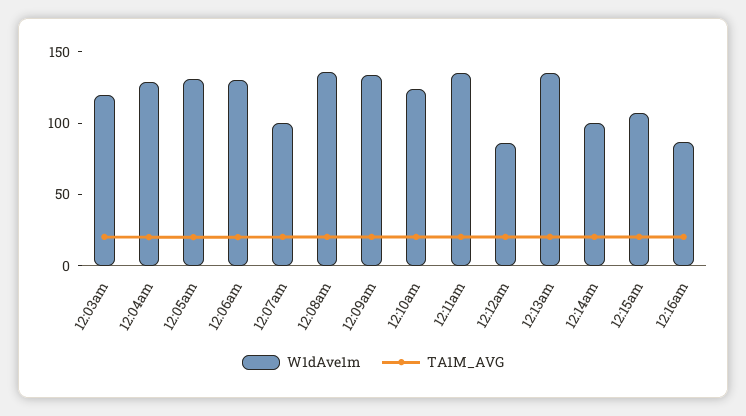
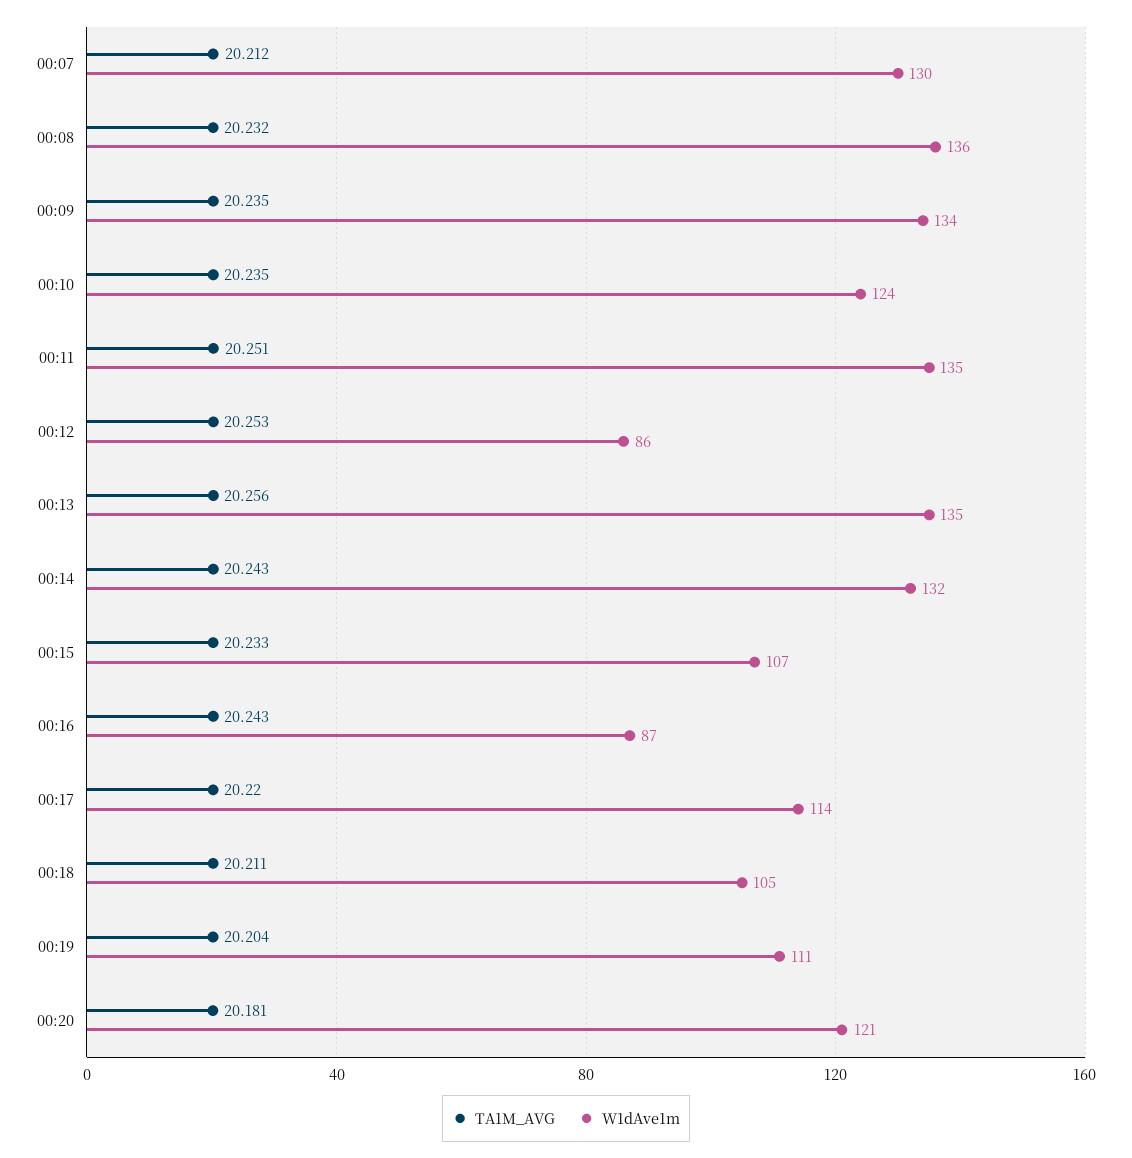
W1dAve1m, 12:03am: 120 -> none
TA1M_AVG, 12:03am: 20 -> none
W1dAve1m, 12:04am: 130 -> none
TA1M_AVG, 12:04am: 20 -> none
W1dAve1m, 12:05am: 130 -> none
TA1M_AVG, 12:05am: 20 -> none
W1dAve1m, 12:06am: 130 -> none
TA1M_AVG, 12:06am: 20 -> none
W1dAve1m, 12:07am: 100 -> 130
W1dAve1m, 12:14am: 100 -> 132
TA1M_AVG, 00:17: none -> 20.22
W1dAve1m, 00:17: none -> 114
TA1M_AVG, 00:18: none -> 20.211
W1dAve1m, 00:18: none -> 105
TA1M_AVG, 00:19: none -> 20.204
W1dAve1m, 00:19: none -> 111
TA1M_AVG, 00:20: none -> 20.181
W1dAve1m, 00:20: none -> 121

